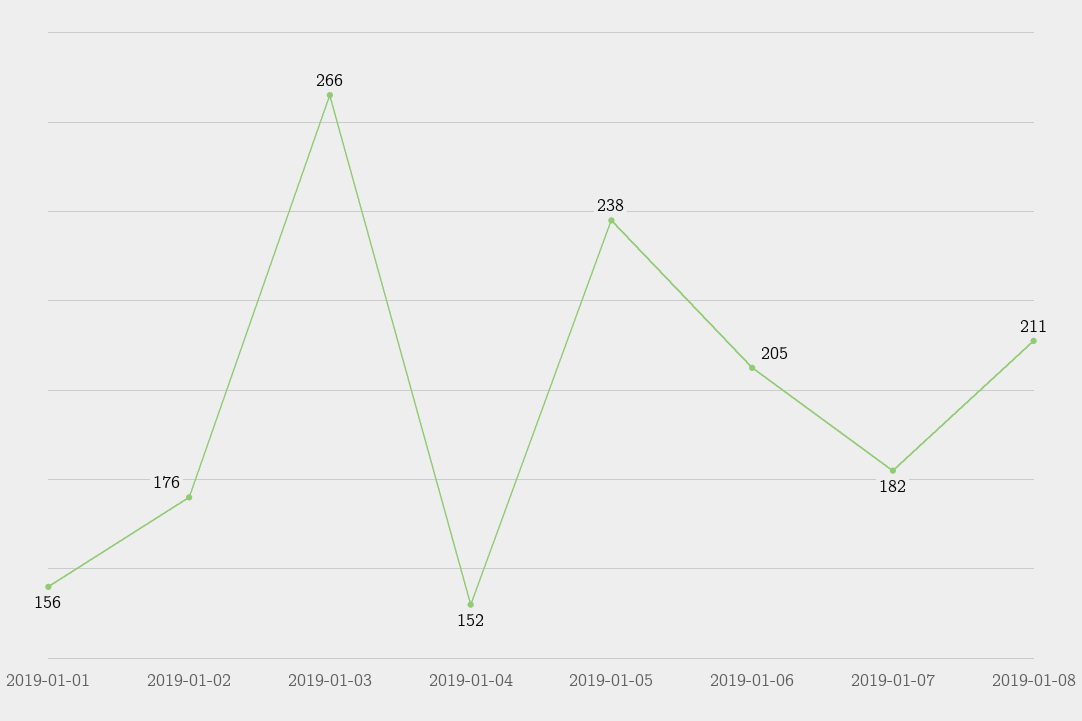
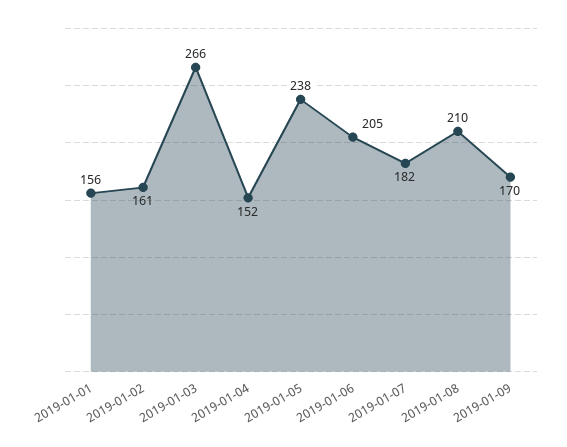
2019-01-02: 176 -> 161
2019-01-08: 211 -> 210
2019-01-09: none -> 170

